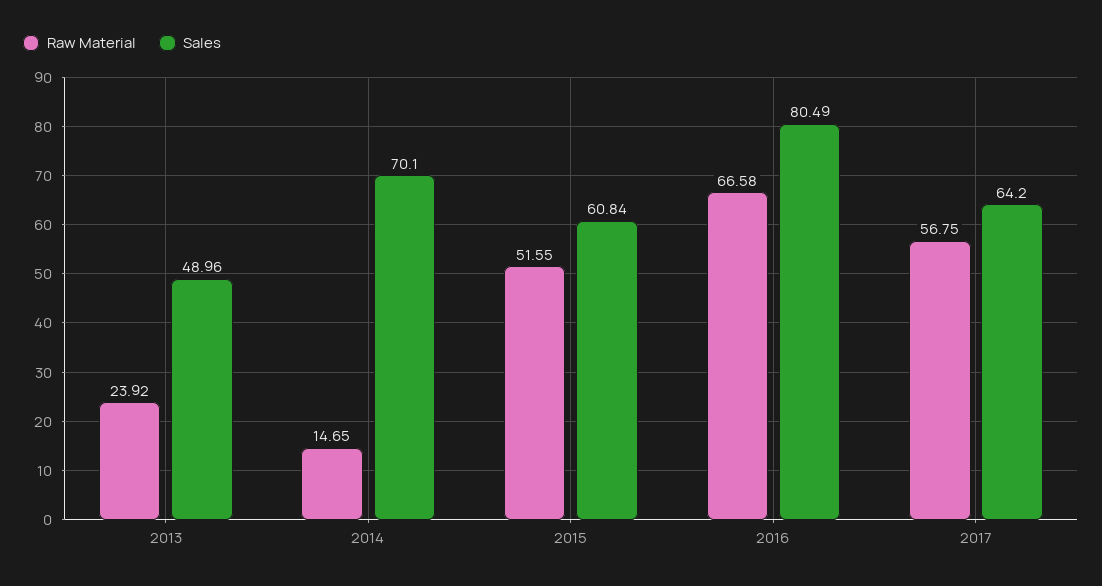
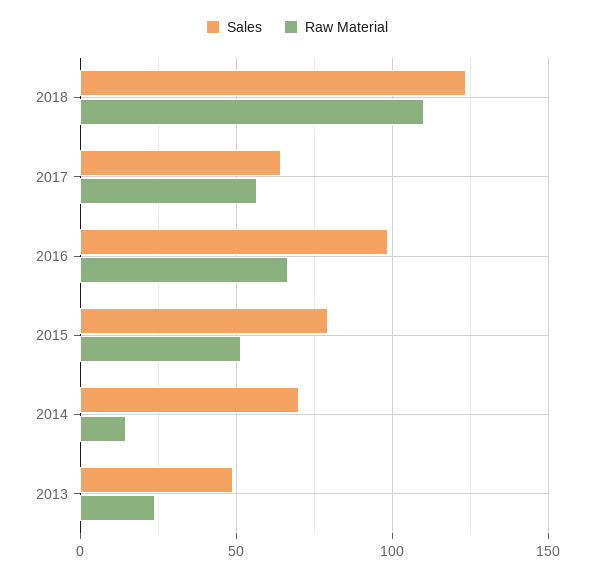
Sales, 2015: 60.84 -> 80
Sales, 2016: 80.49 -> 100
Sales, 2018: none -> 125
Raw Material, 2018: none -> 110

